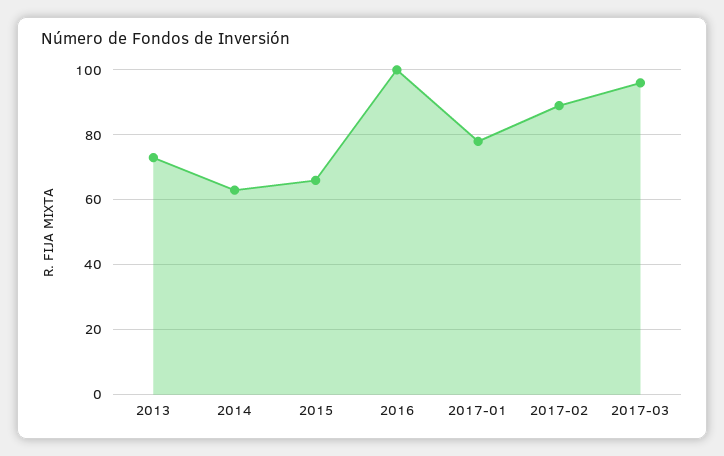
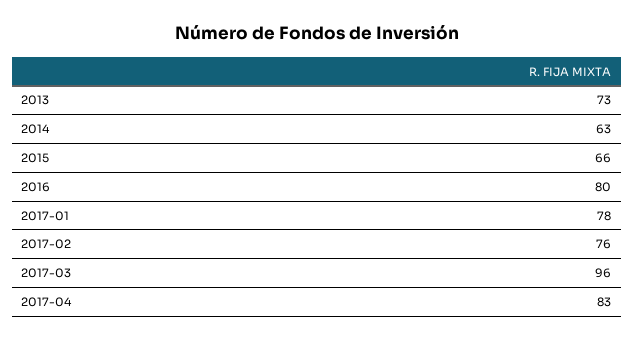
2016: 100 -> 80
2017-02: 90 -> 76
2017-04: none -> 83

